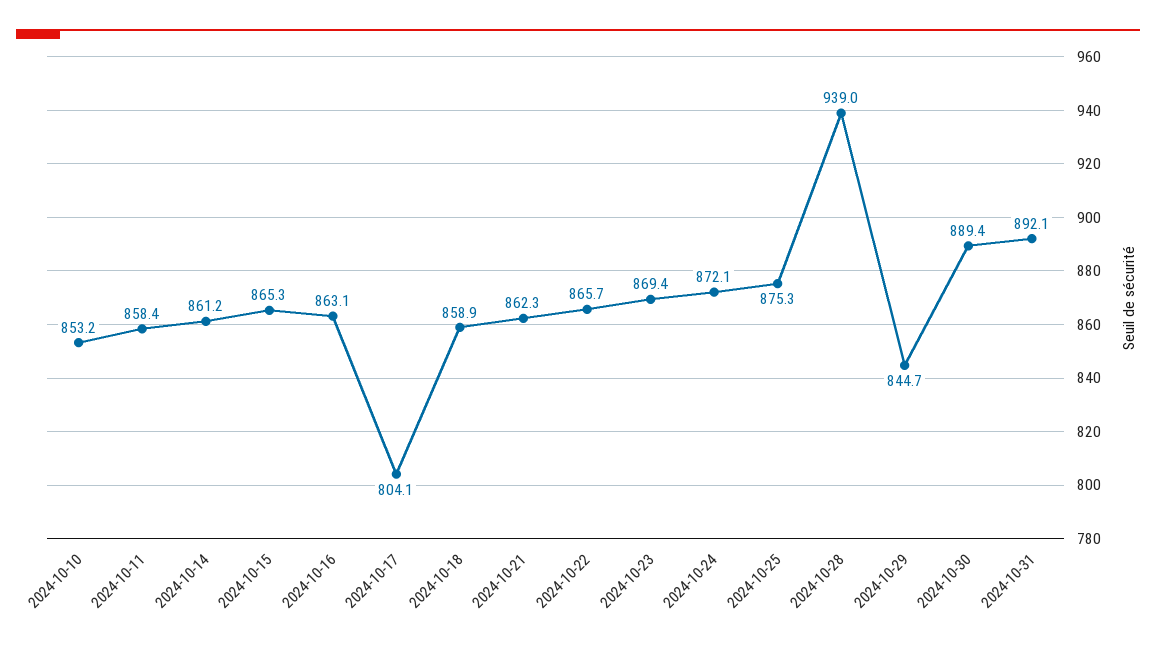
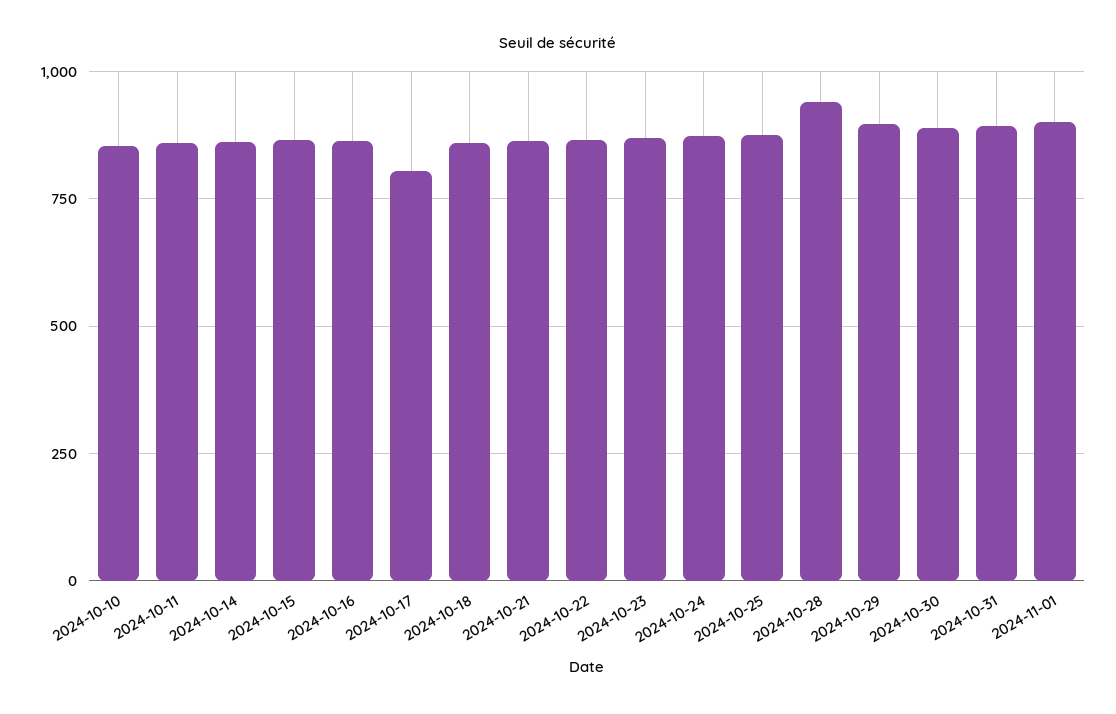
2024-10-29: 844.7 -> 900
2024-11-01: none -> 900

